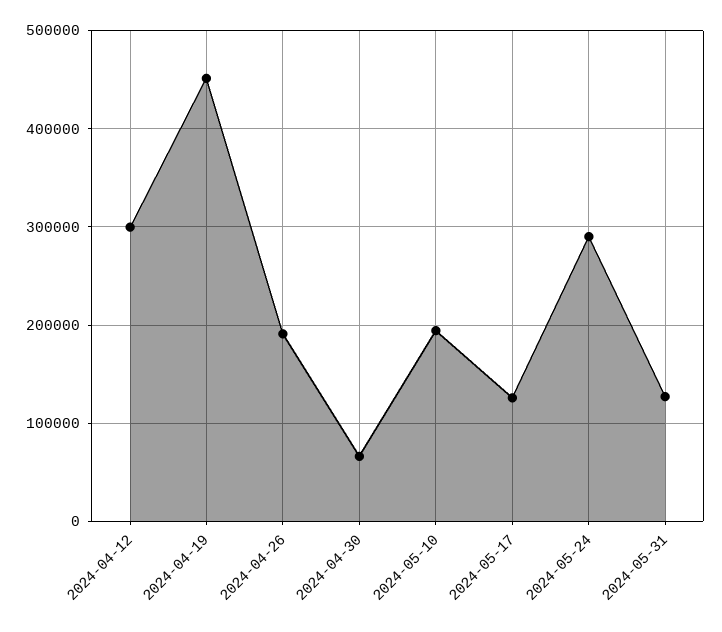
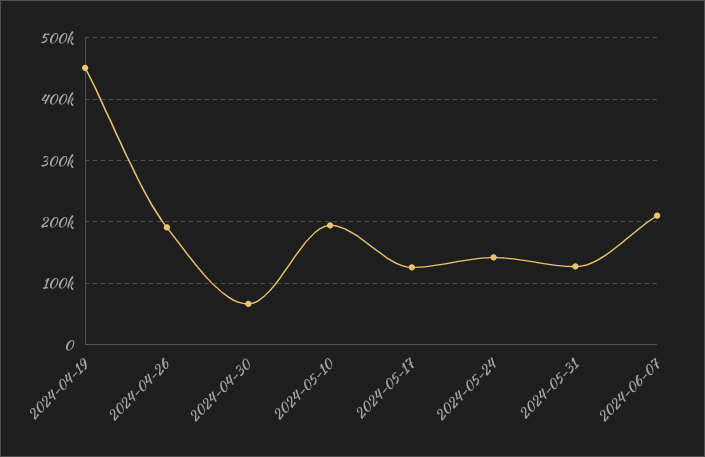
2024-04-12: 300000 -> none
2024-05-24: 290000 -> 140000
2024-06-07: none -> 210000

